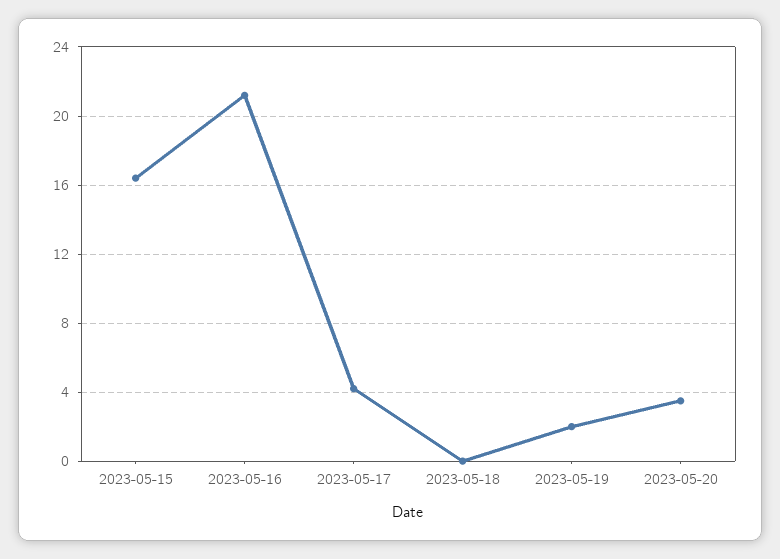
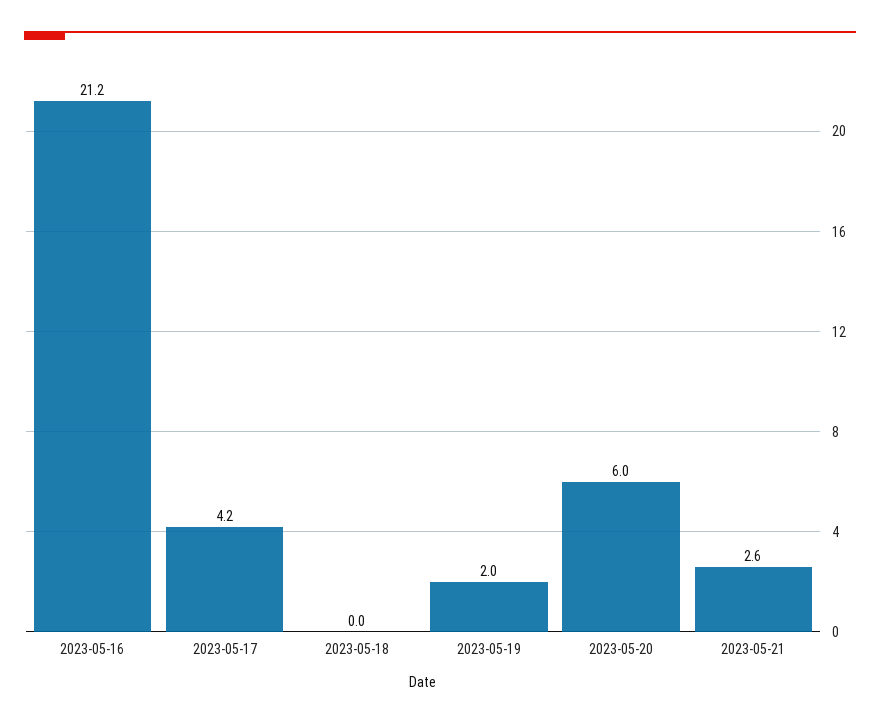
2023-05-15: 16.5 -> none
2023-05-20: 3.5 -> 6
2023-05-21: none -> 2.6

